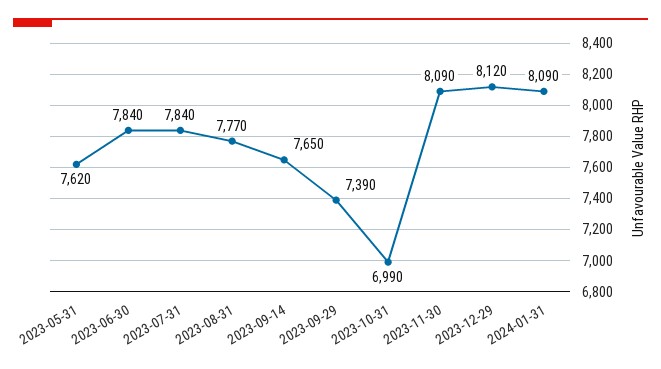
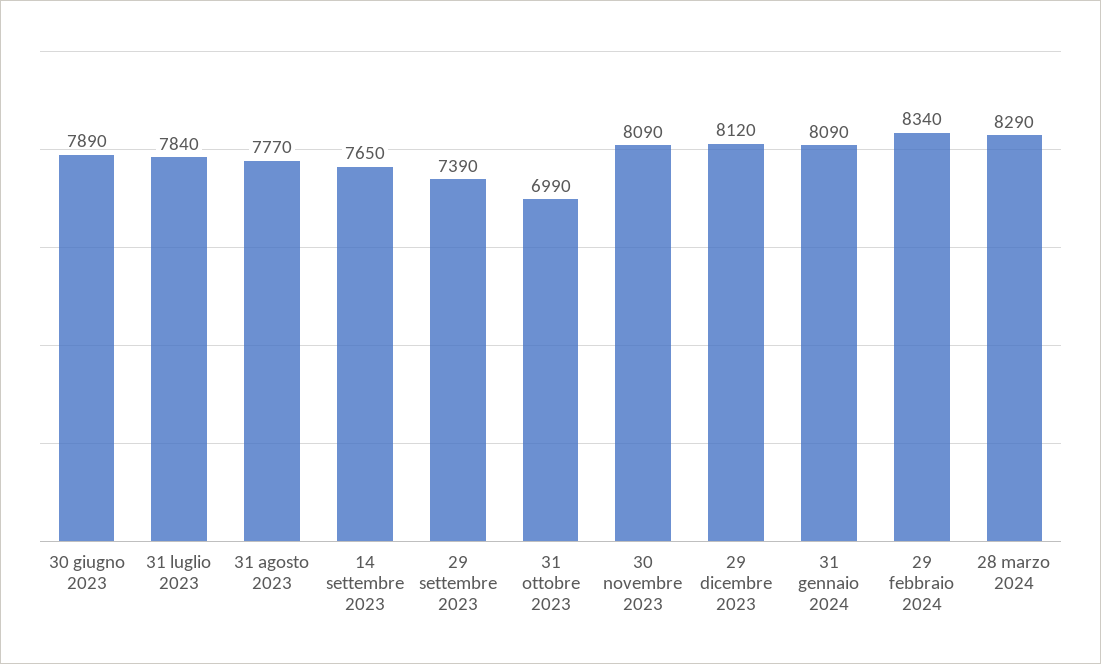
2023-05-31: 7620 -> none
2023-06-30: 7840 -> 7890
29 febbraio 2024: none -> 8340
28 marzo 2024: none -> 8290

